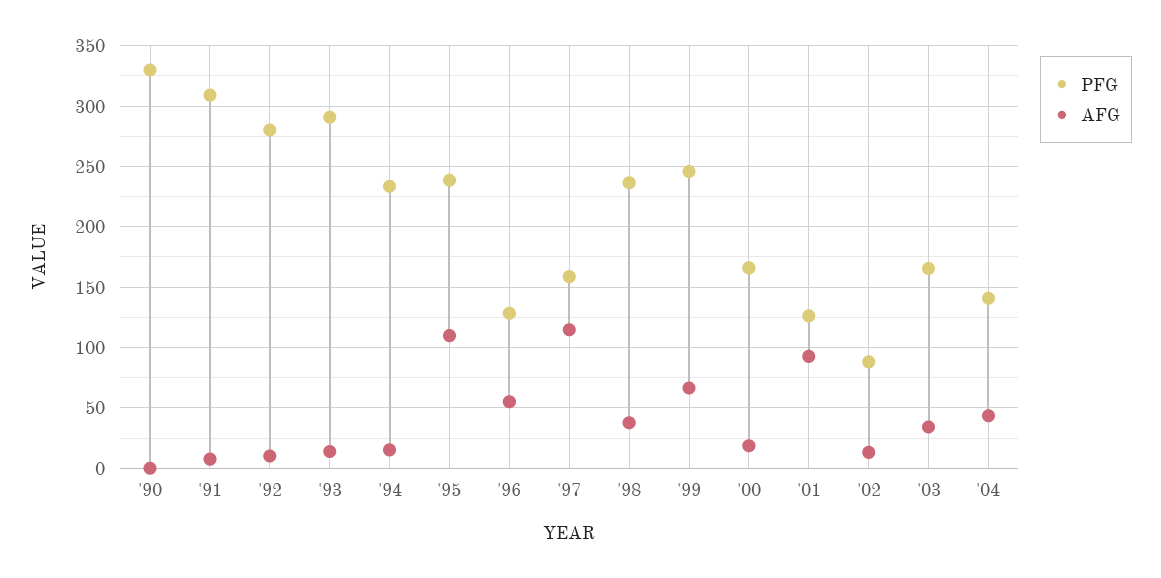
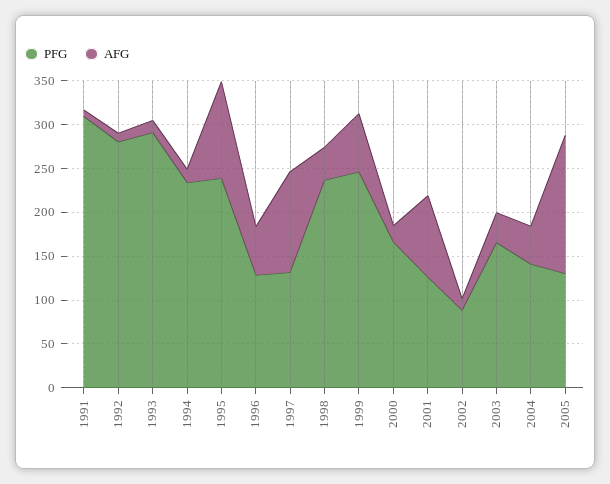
PFG, '90: 330 -> none
AFG, '90: 0 -> none
PFG, '97: 160 -> 130
PFG, 2005: none -> 130
AFG, 2005: none -> 160

